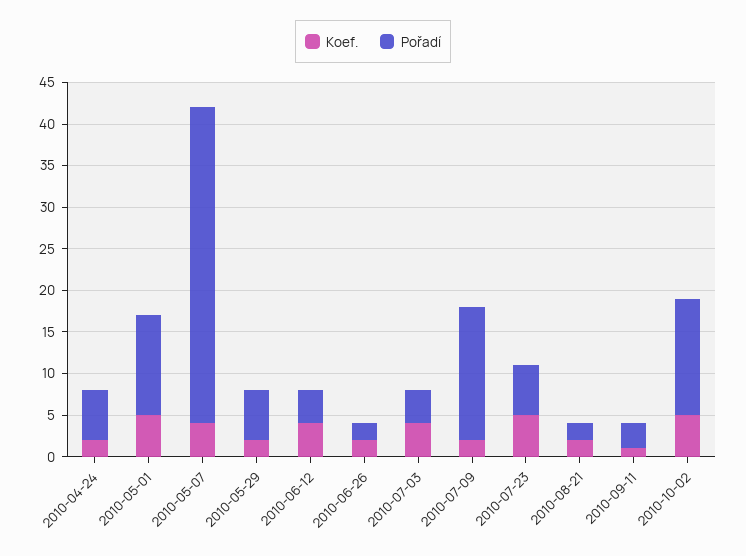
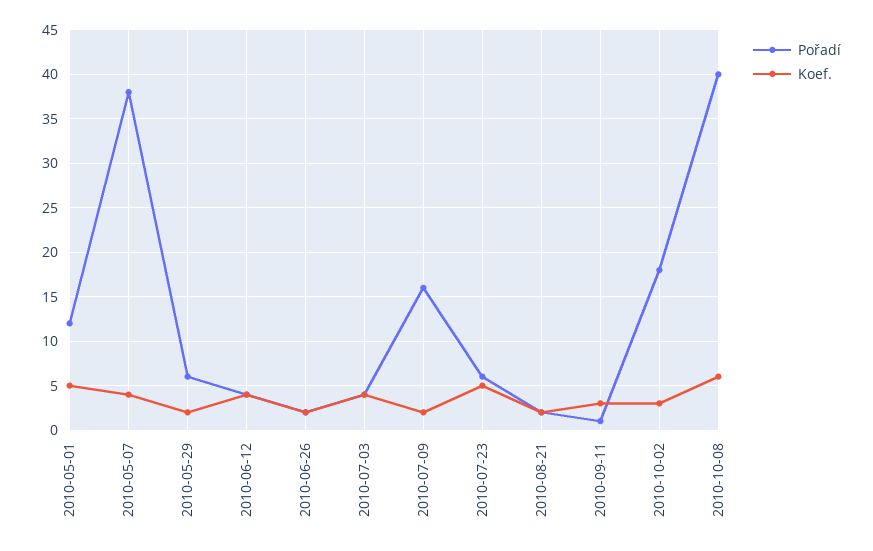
Koef., 2010-04-24: 2 -> none
Pořadí, 2010-04-24: 6 -> none
Koef., 2010-09-11: 1 -> 3
Pořadí, 2010-09-11: 3 -> 1
Koef., 2010-10-02: 5 -> 3
Pořadí, 2010-10-02: 14 -> 18
Pořadí, 2010-10-08: none -> 40
Koef., 2010-10-08: none -> 6

